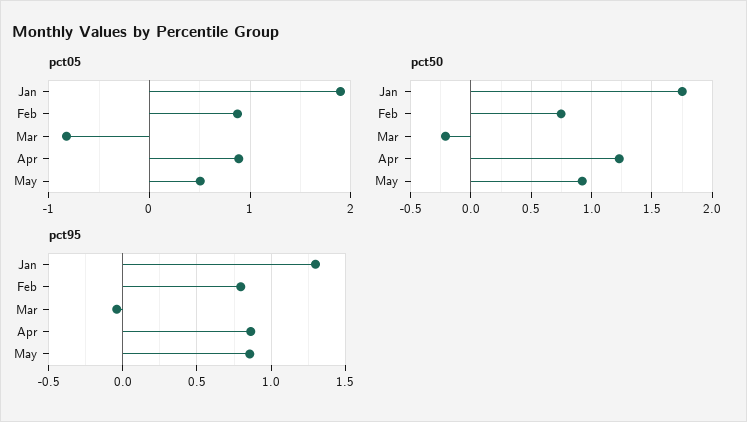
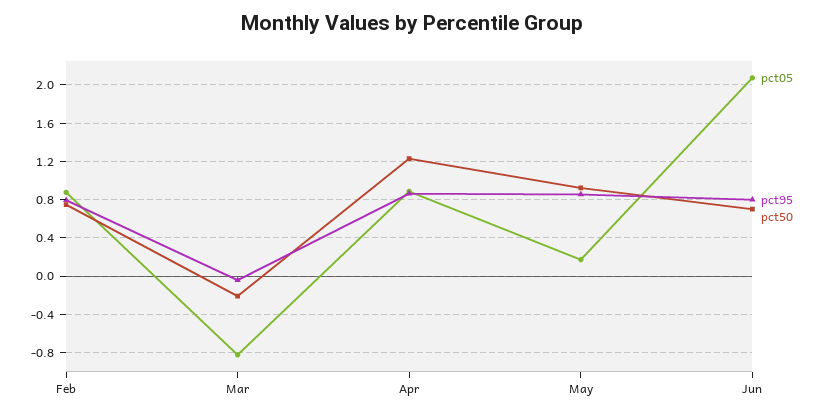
pct05, Jan: 1.9 -> none
pct05, May: 0.5 -> 0.2
pct50, Jan: 1.75 -> none
pct95, Jan: 1.3 -> none
pct05, Jun: none -> 2.1
pct95, Jun: none -> 0.8
pct50, Jun: none -> 0.7

